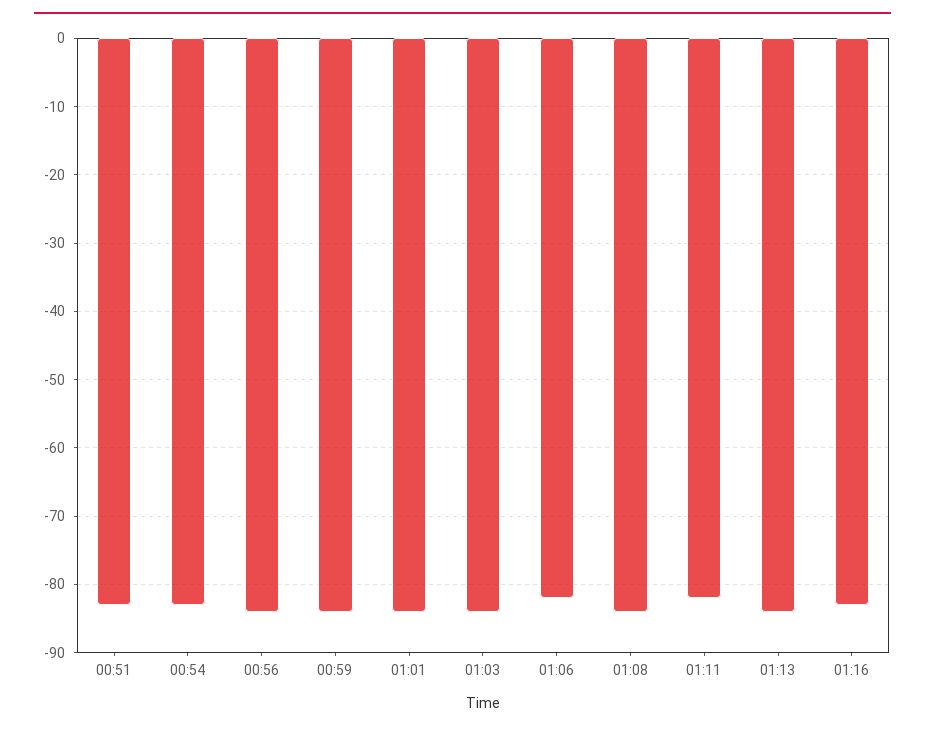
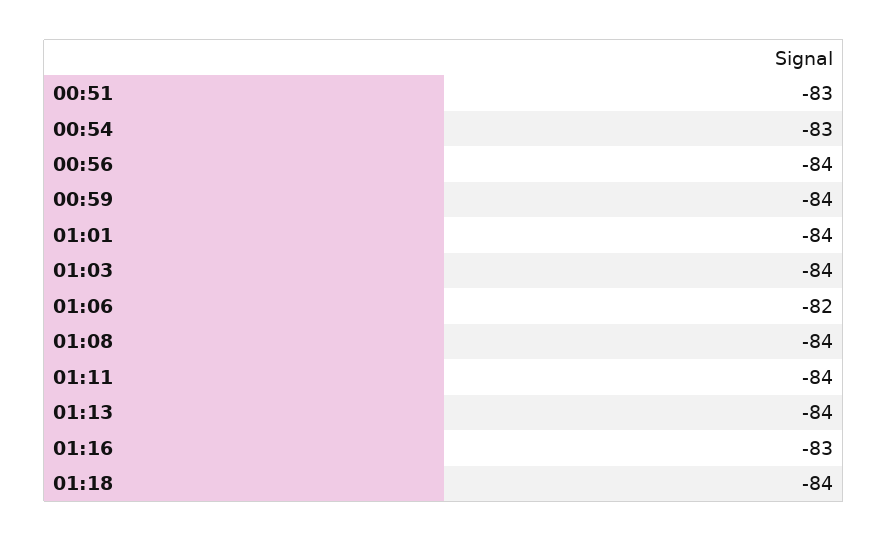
01:11: -82 -> -84
01:18: none -> -84

